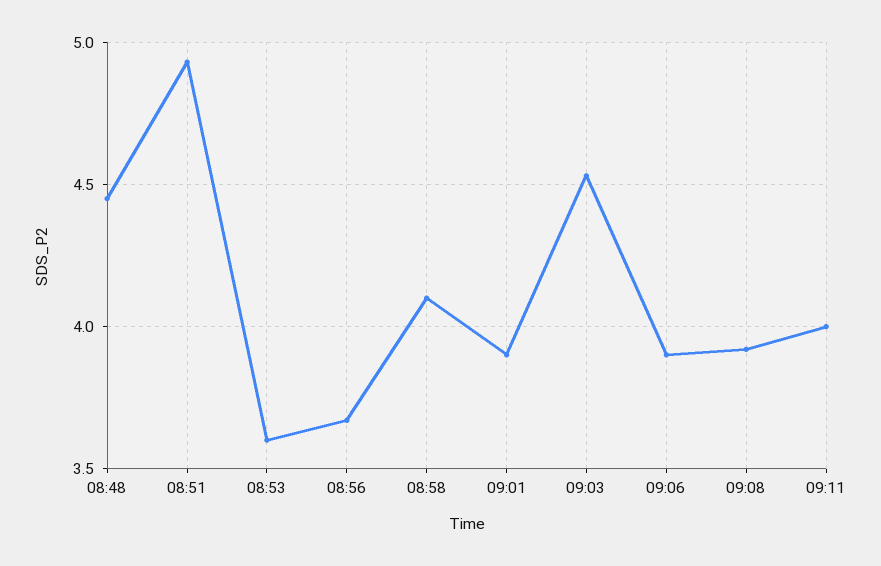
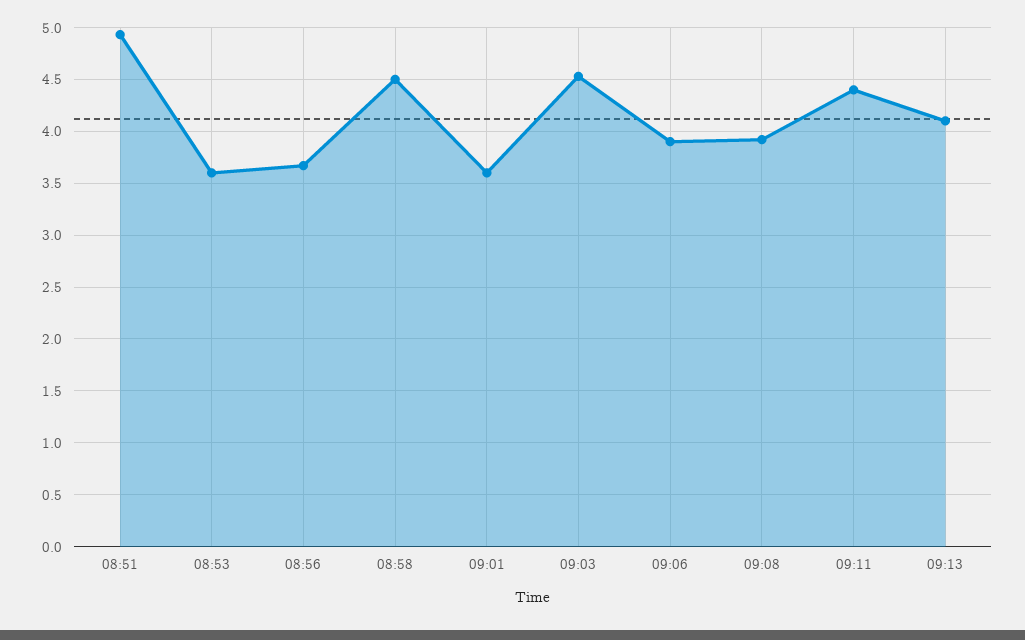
08:48: 4.45 -> none
08:58: 4.1 -> 4.5
09:01: 3.9 -> 3.6
09:11: 4 -> 4.4
09:13: none -> 4.1

